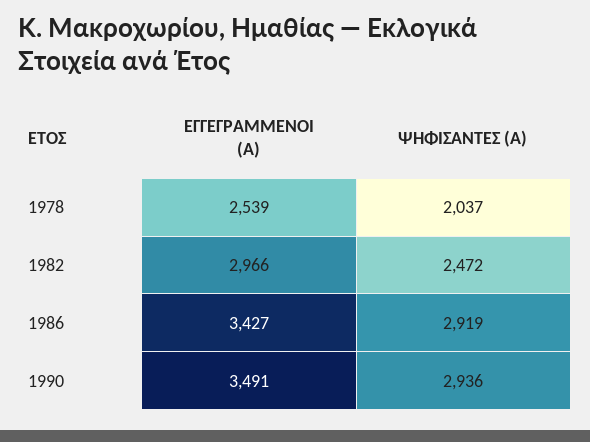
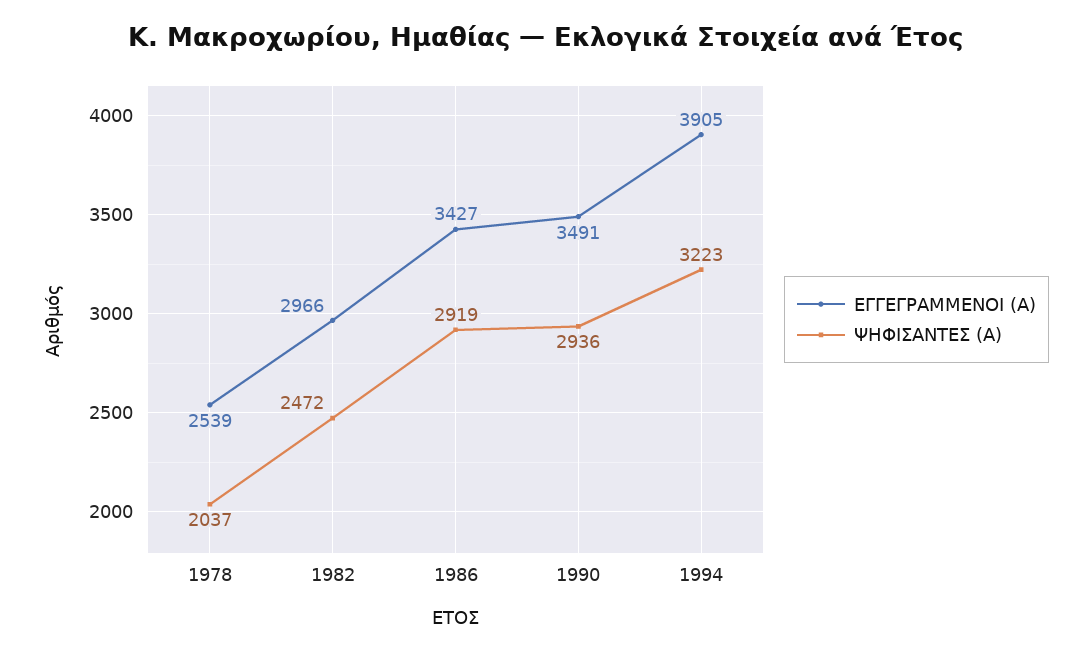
ΕΓΓΕΓΡΑΜΜΕΝΟΙ (Α), 1994: none -> 3905
ΨΗΦΙΣΑΝΤΕΣ (Α), 1994: none -> 3223

